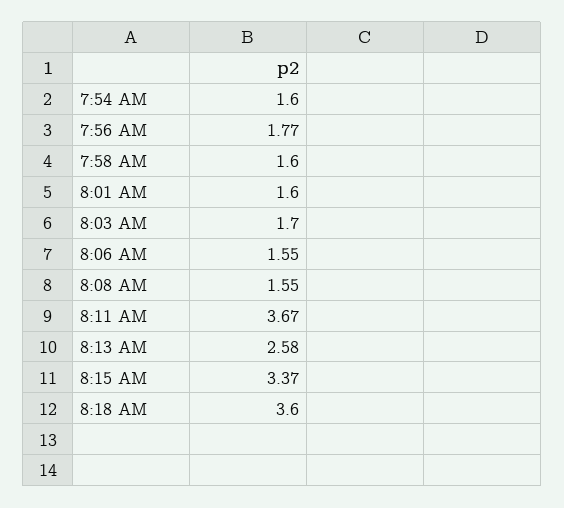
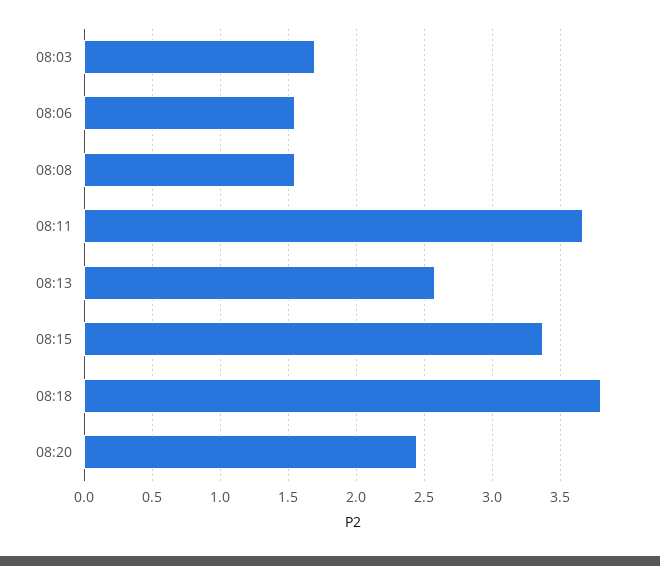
7:54 AM: 1.6 -> none
7:56 AM: 1.77 -> none
7:58 AM: 1.6 -> none
8:01 AM: 1.6 -> none
8:18 AM: 3.6 -> 3.8
08:20: none -> 2.45

